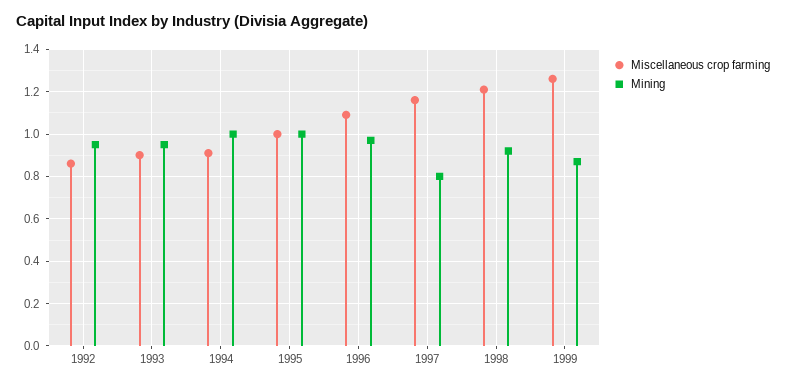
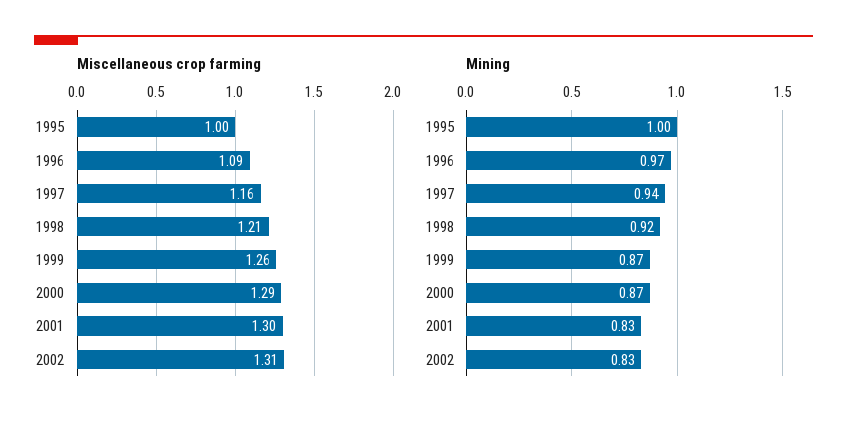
Miscellaneous crop farming, 1992: 0.85 -> none
Mining, 1992: 0.95 -> none
Miscellaneous crop farming, 1993: 0.9 -> none
Mining, 1993: 0.95 -> none
Miscellaneous crop farming, 1994: 0.9 -> none
Mining, 1994: 1 -> none
Mining, 1997: 0.8 -> 0.94
Miscellaneous crop farming, 2000: none -> 1.29
Miscellaneous crop farming, 2001: none -> 1.3
Miscellaneous crop farming, 2002: none -> 1.31
Mining, 2000: none -> 0.87
Mining, 2001: none -> 0.83
Mining, 2002: none -> 0.83

